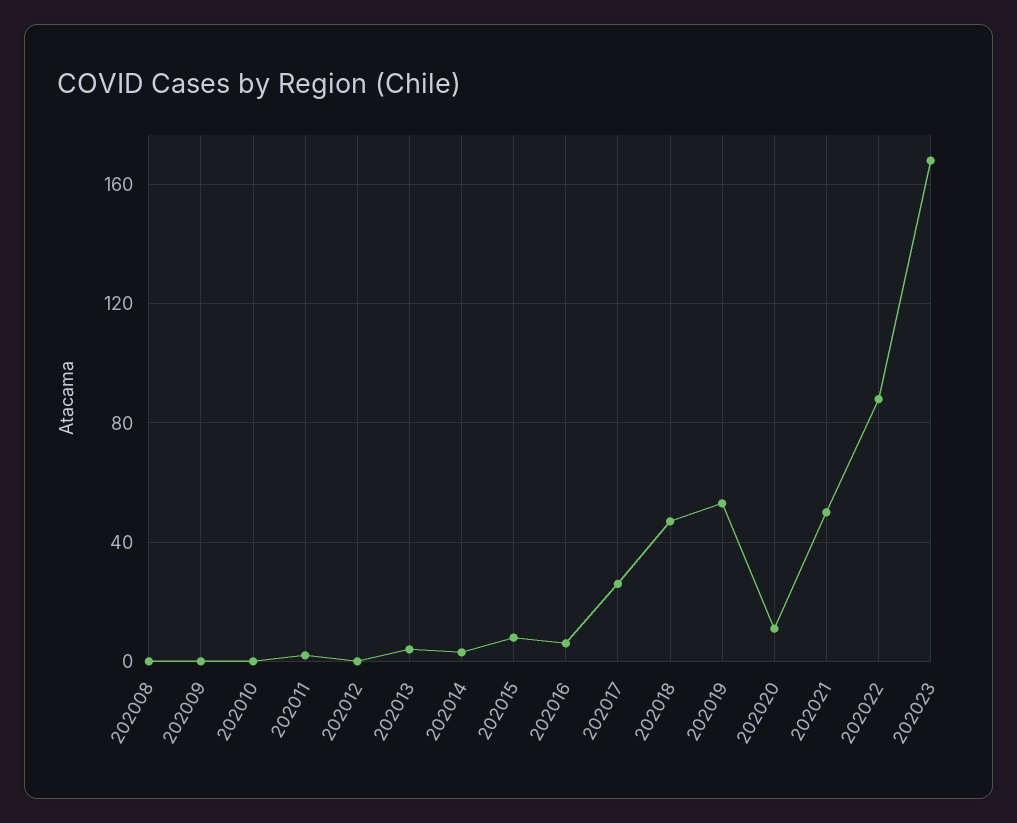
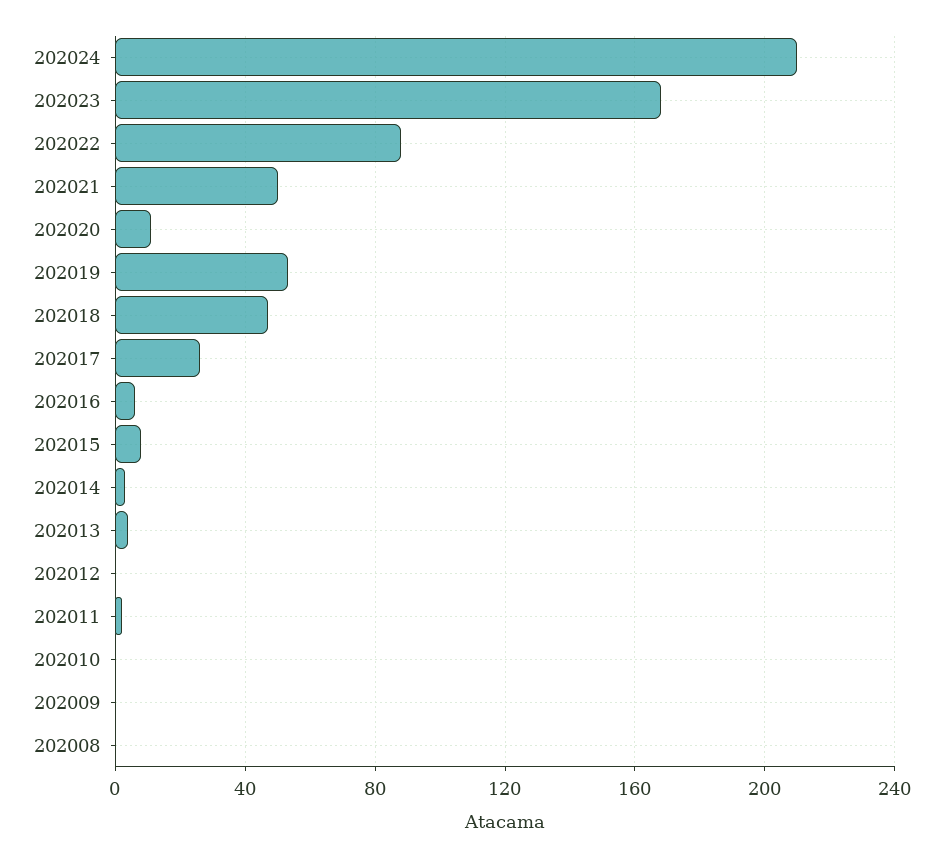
202024: none -> 210

